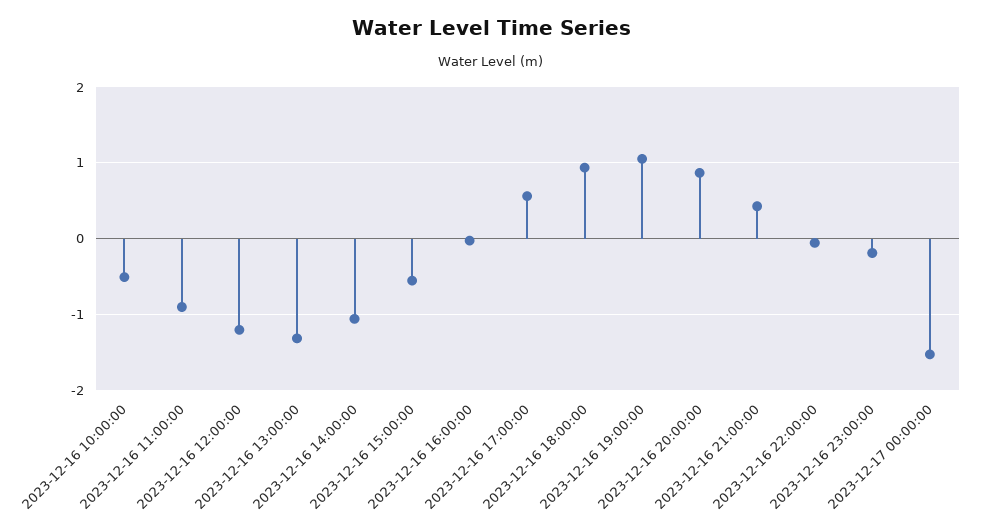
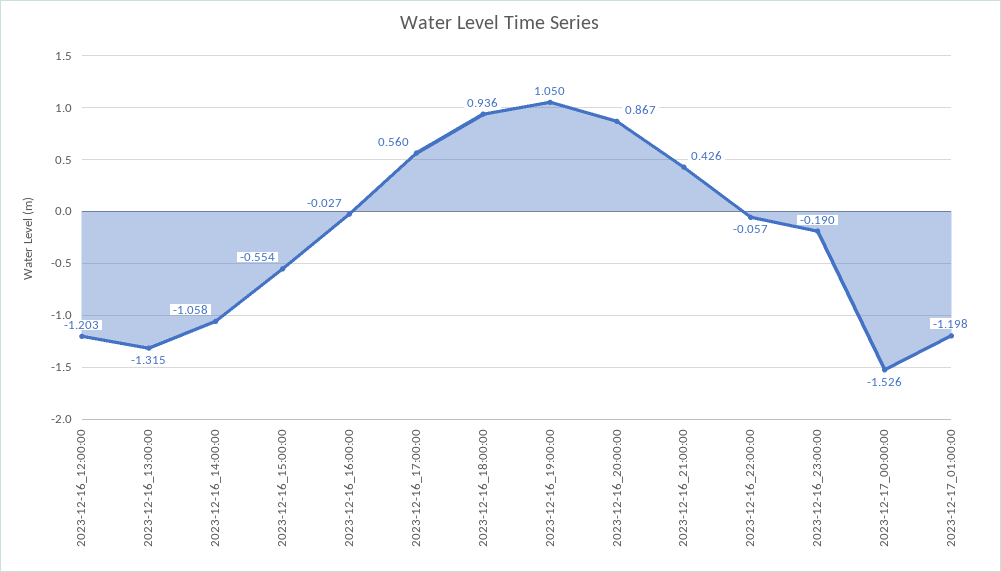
2023-12-16 10:00:00: -0.5 -> none
2023-12-16 11:00:00: -0.9 -> none
2023-12-17_01:00:00: none -> -1.198

